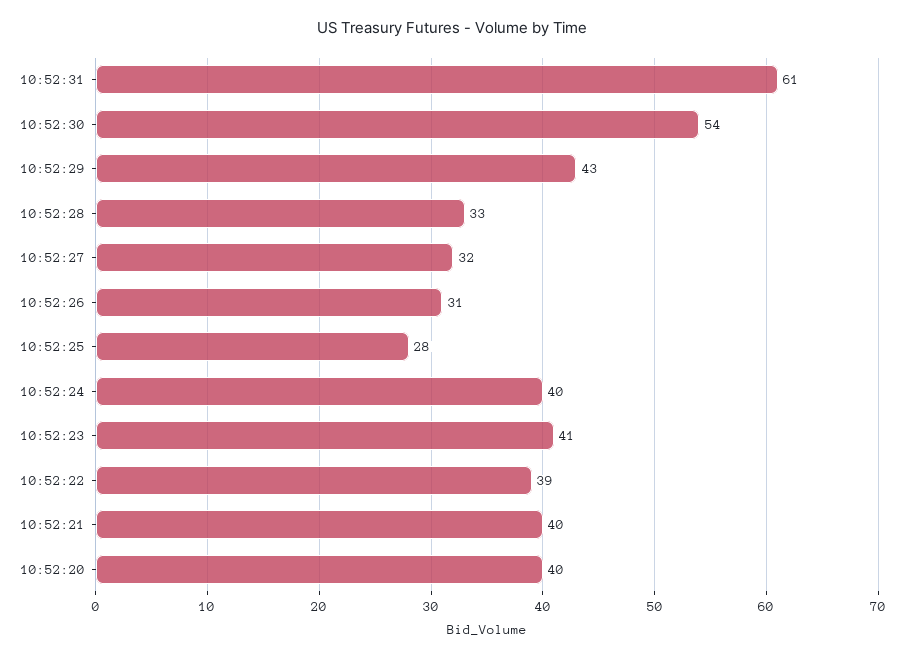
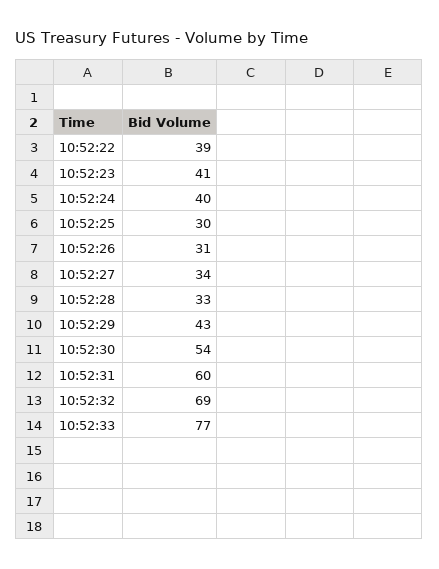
10:52:31: 61 -> 60
10:52:27: 32 -> 34
10:52:25: 28 -> 30
10:52:21: 40 -> none
10:52:20: 40 -> none
10:52:32: none -> 69
10:52:33: none -> 77

